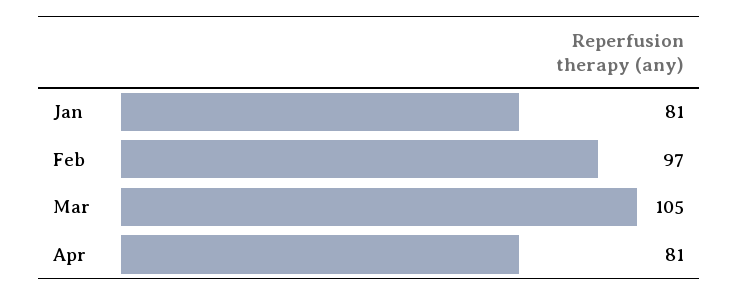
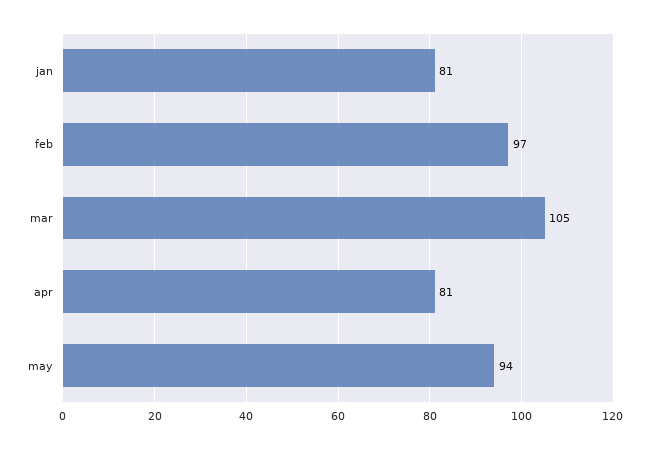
may: none -> 94

